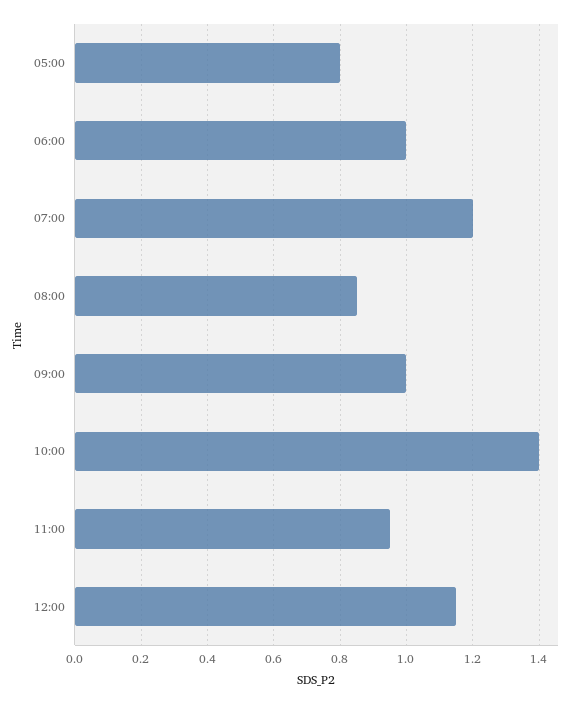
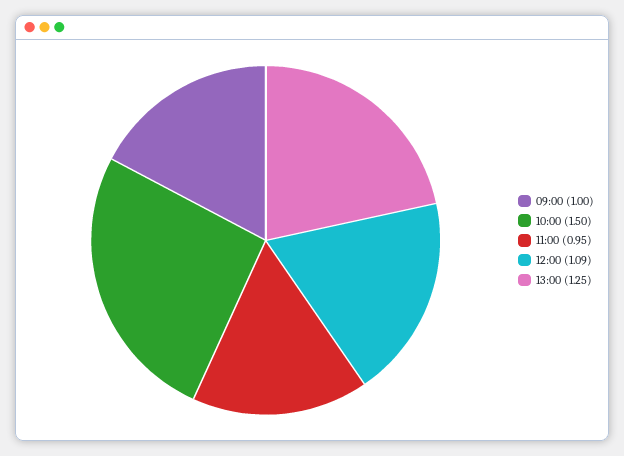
05:00: 0.8 -> none
06:00: 1 -> none
07:00: 1.2 -> none
08:00: 0.85 -> none
10:00: 1.4 -> 1.5
12:00: 1.15 -> 1.09
13:00: none -> 1.25

